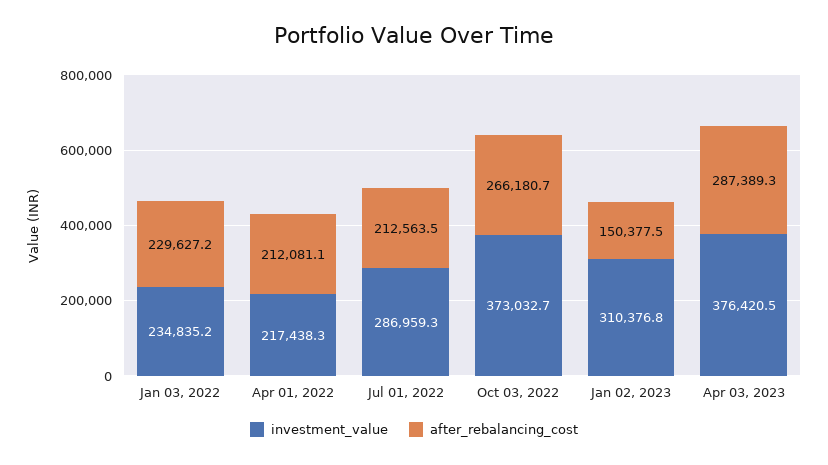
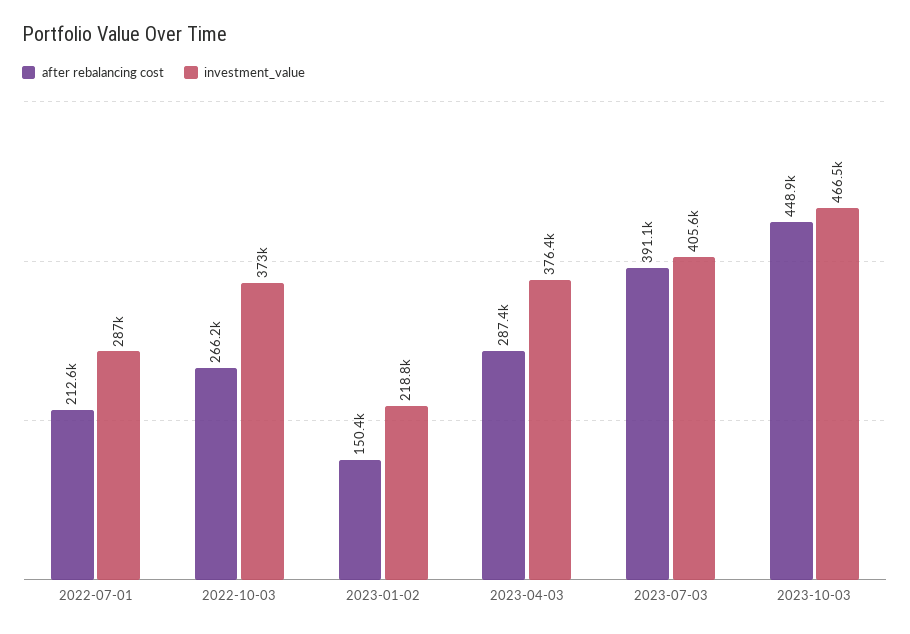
investment_value, Jan 03, 2022: 234835.2 -> none
after_rebalancing_cost, Jan 03, 2022: 229627.2 -> none
investment_value, Apr 01, 2022: 217438.3 -> none
after_rebalancing_cost, Apr 01, 2022: 212081.1 -> none
investment_value, Jan 02, 2023: 310376.8 -> 218800
after_rebalancing_cost, 2023-07-03: none -> 391100
investment_value, 2023-07-03: none -> 405600
after_rebalancing_cost, 2023-10-03: none -> 448900
investment_value, 2023-10-03: none -> 466500

